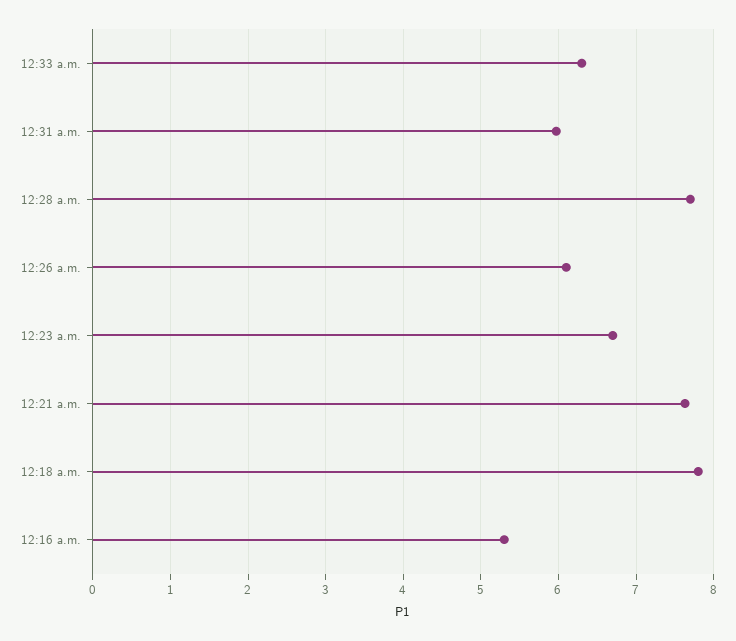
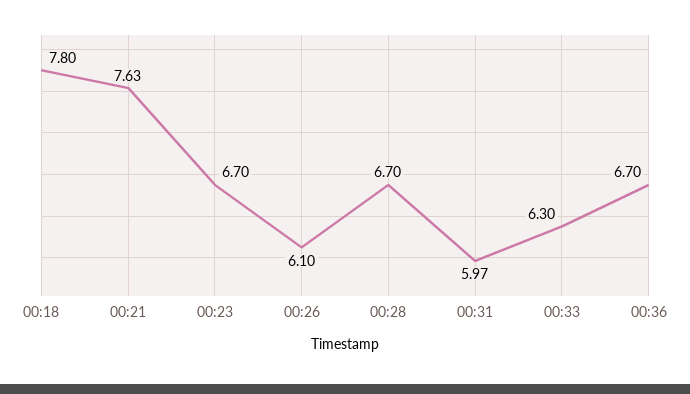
12:28 a.m.: 7.7 -> 6.7
12:16 a.m.: 5.3 -> none
00:36: none -> 6.7

